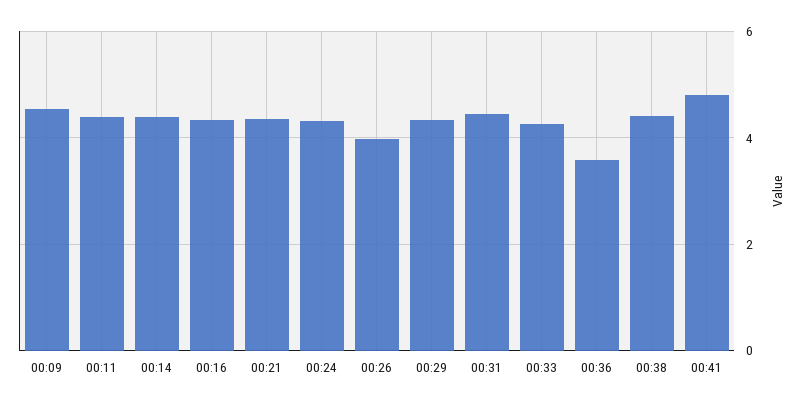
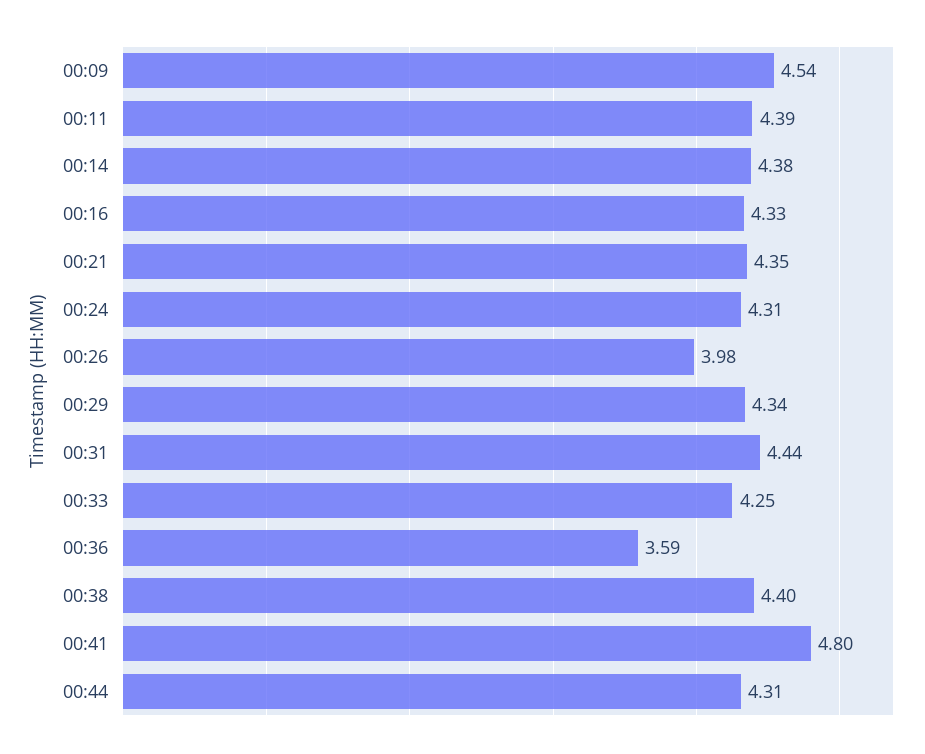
00:44: none -> 4.31

